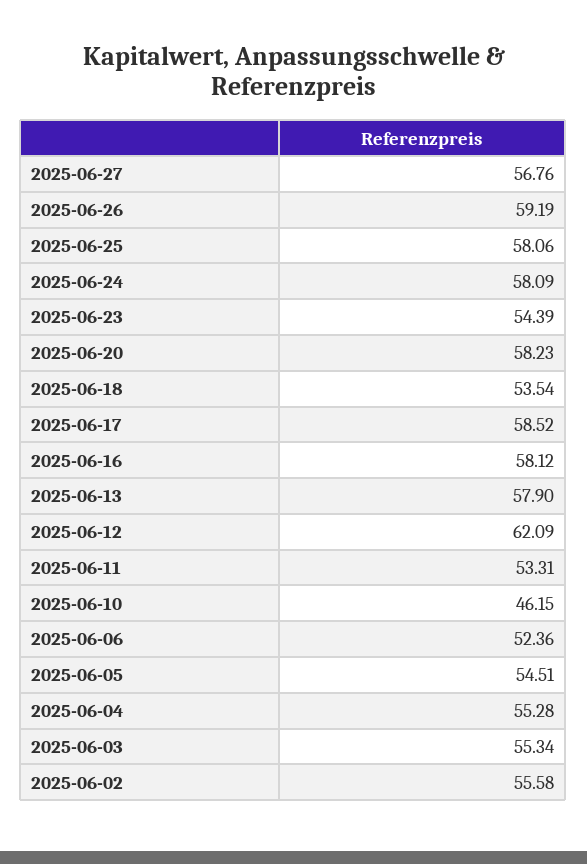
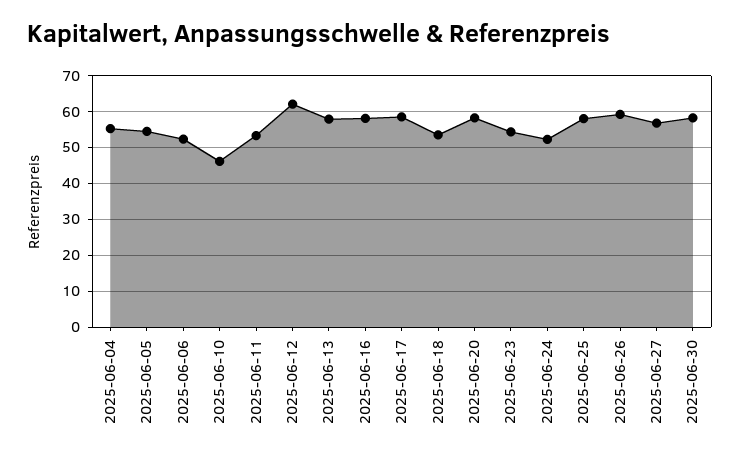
2025-06-24: 58.09 -> 52
2025-06-03: 55.34 -> none
2025-06-02: 55.58 -> none
2025-06-30: none -> 58

